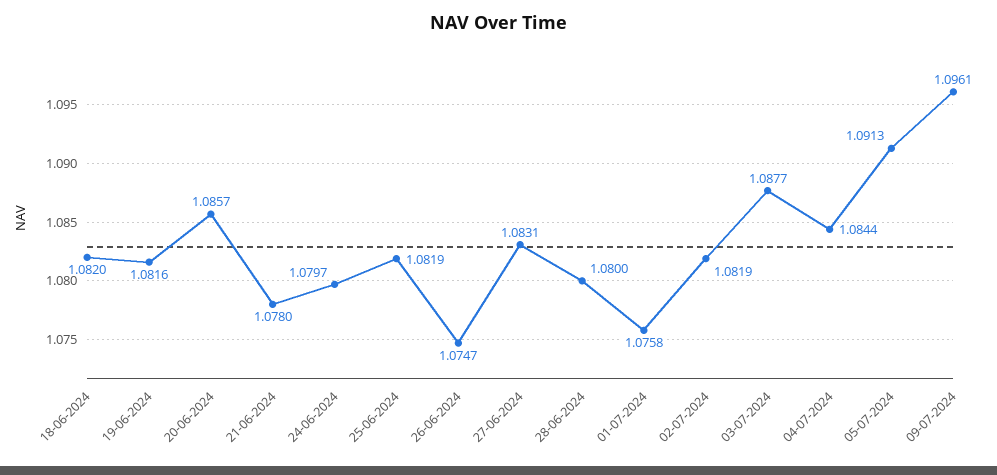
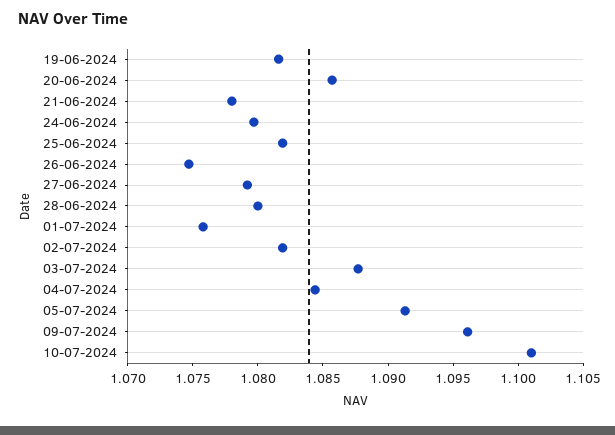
18-06-2024: 1.082 -> none
27-06-2024: 1.0831 -> 1.079
10-07-2024: none -> 1.101

